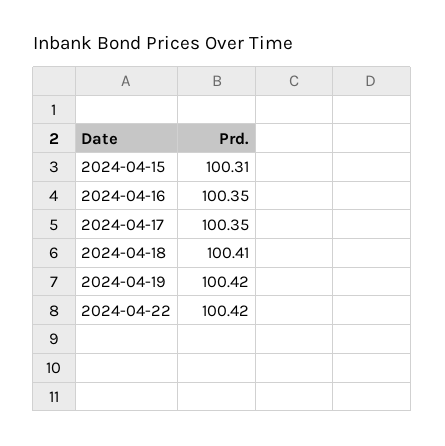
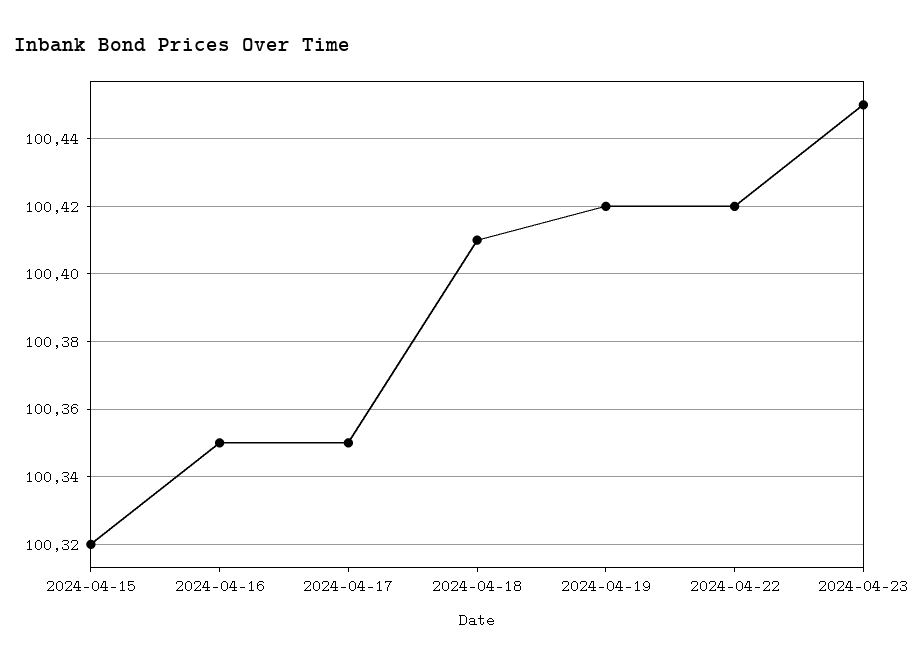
2024-04-15: 100.31 -> 100.32
2024-04-23: none -> 100.45

